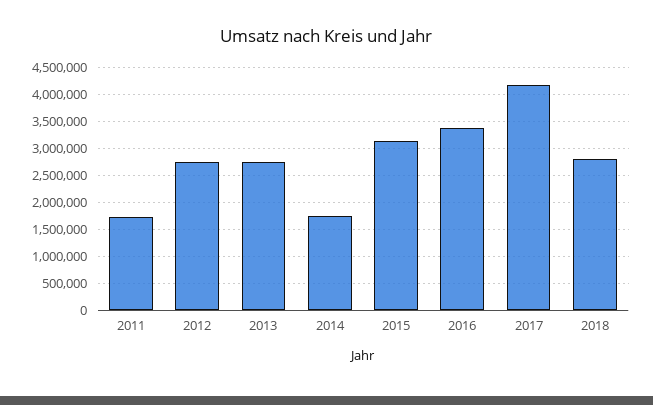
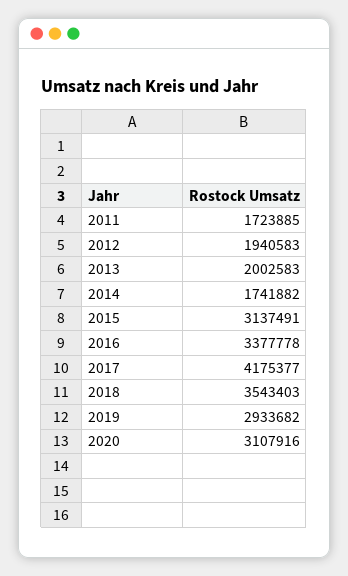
2012: 2750000 -> 1940583
2013: 2750000 -> 2002583
2018: 2750000 -> 3543403
2019: none -> 2933682
2020: none -> 3107916

